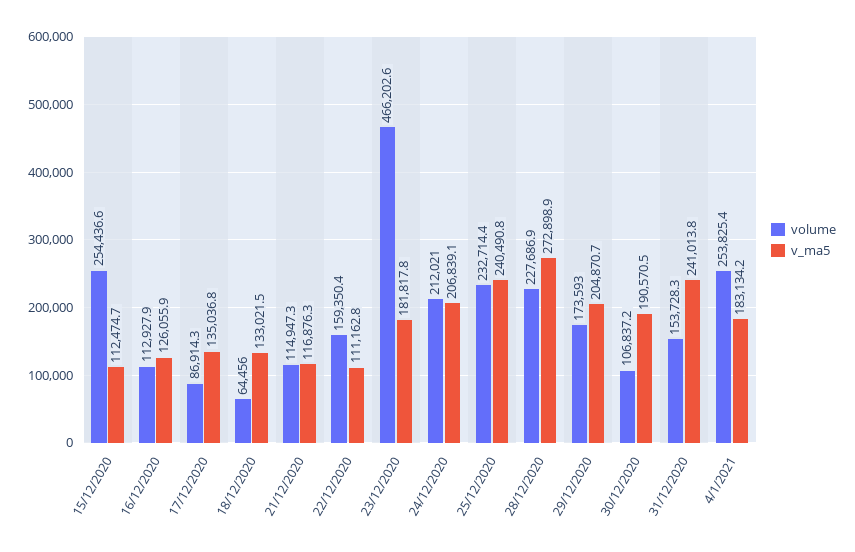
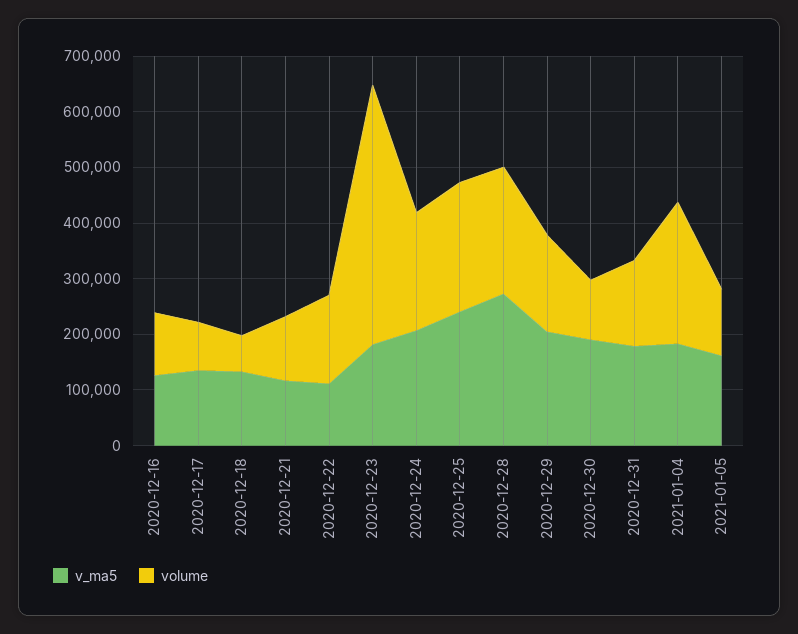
volume, 15/12/2020: 254436.6 -> none
v_ma5, 15/12/2020: 112474.7 -> none
v_ma5, 31/12/2020: 241013.8 -> 180000
v_ma5, 2021-01-05: none -> 160000
volume, 2021-01-05: none -> 120000

